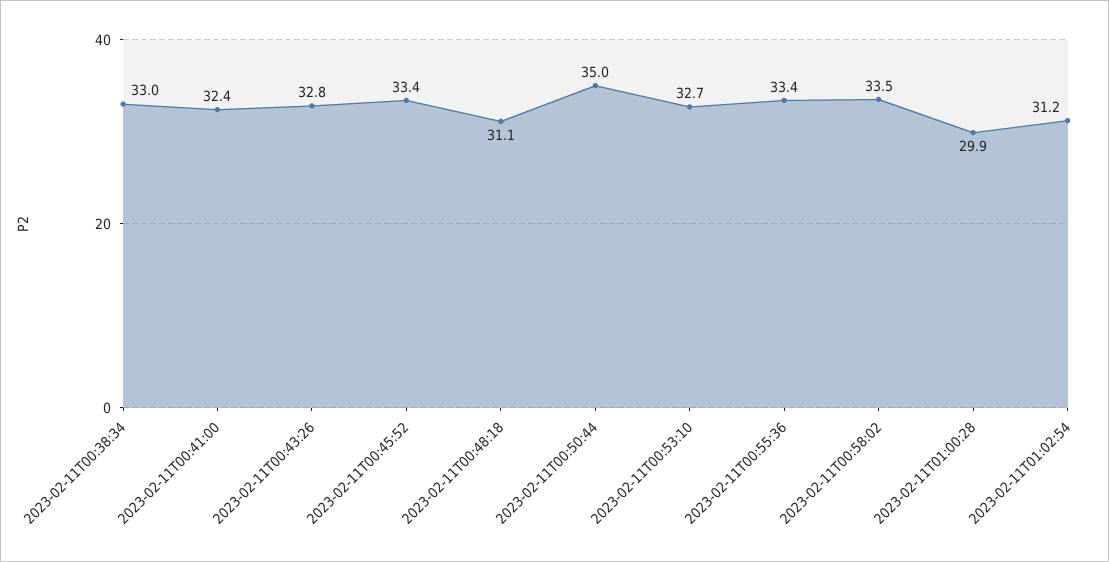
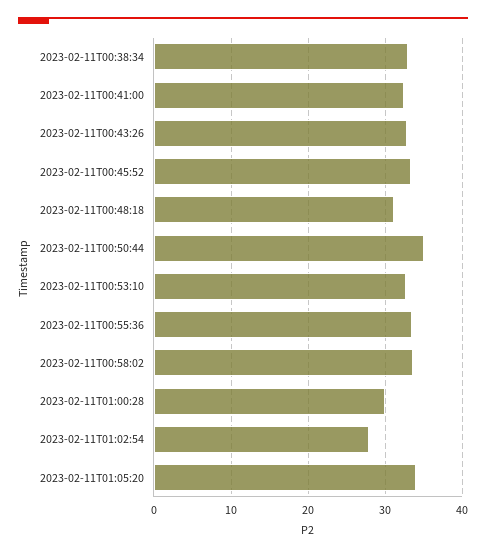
2023-02-11T01:02:54: 31.2 -> 28
2023-02-11T01:05:20: none -> 34

